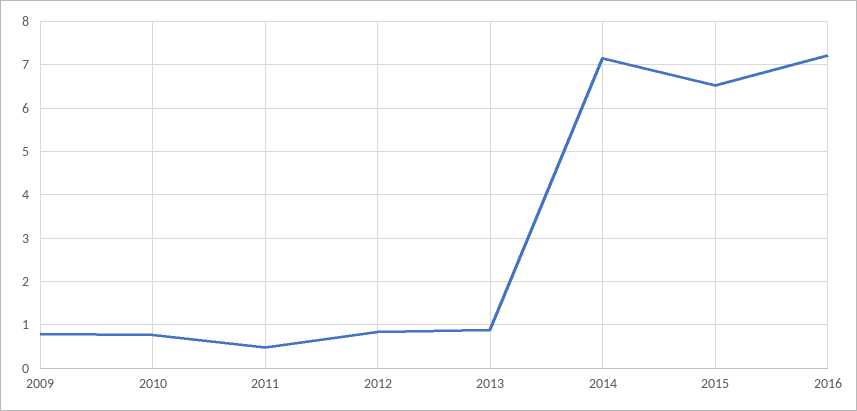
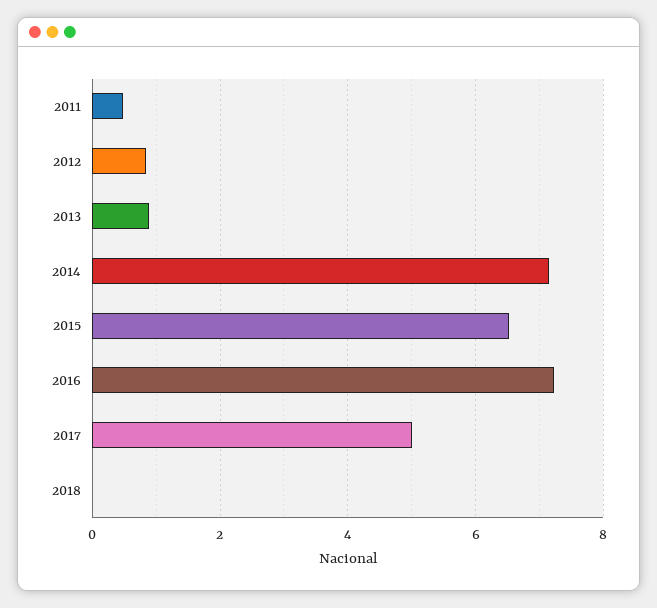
2009: 0.8 -> none
2010: 0.8 -> none
2017: none -> 5
2018: none -> 0

